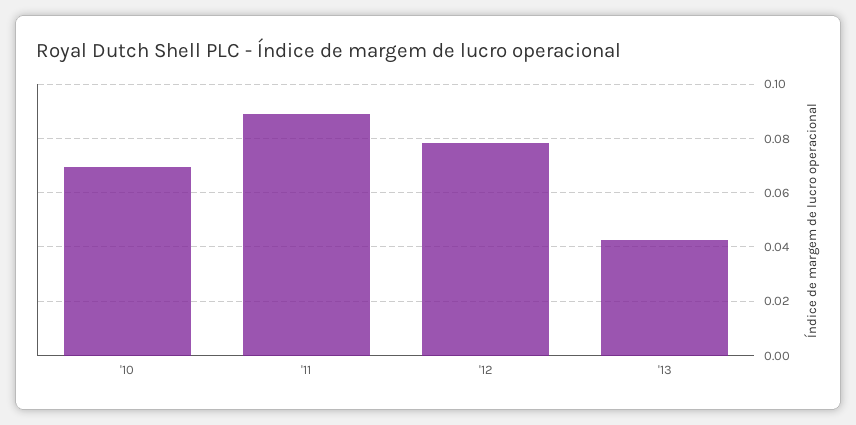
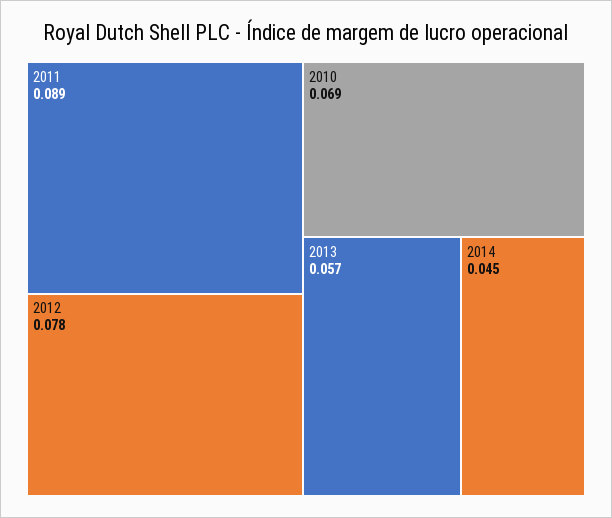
'13: 0.0425 -> 0.057
2014: none -> 0.045

